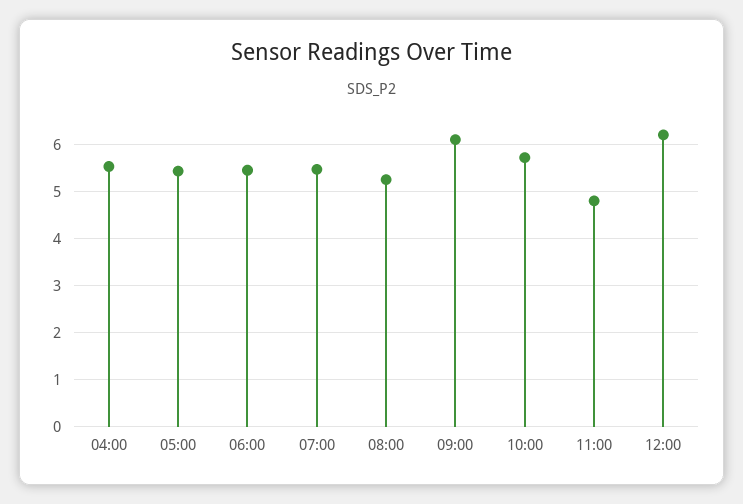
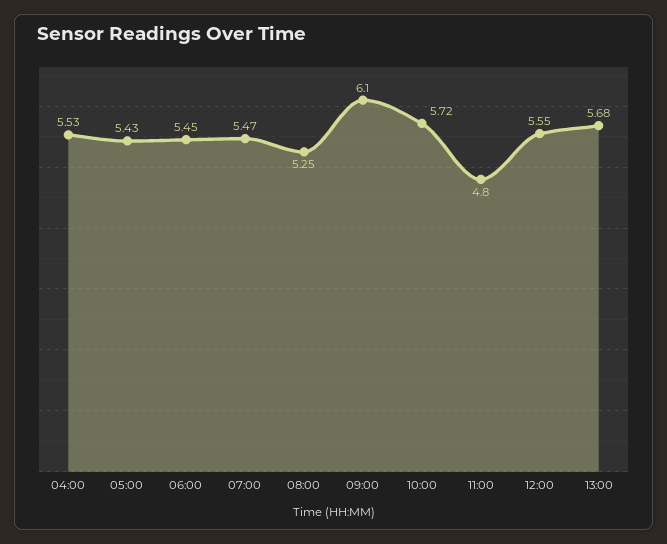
12:00: 6.2 -> 5.55
13:00: none -> 5.68

